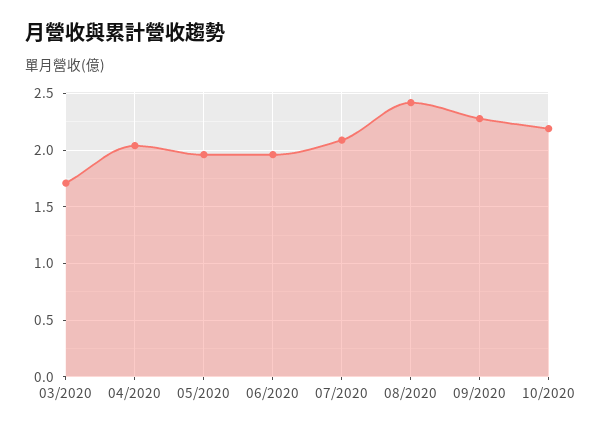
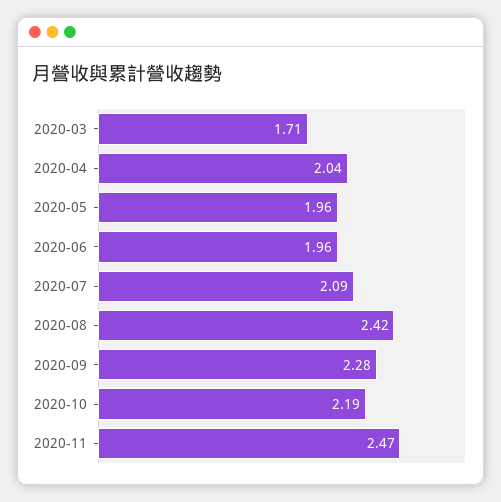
2020-11: none -> 2.47

